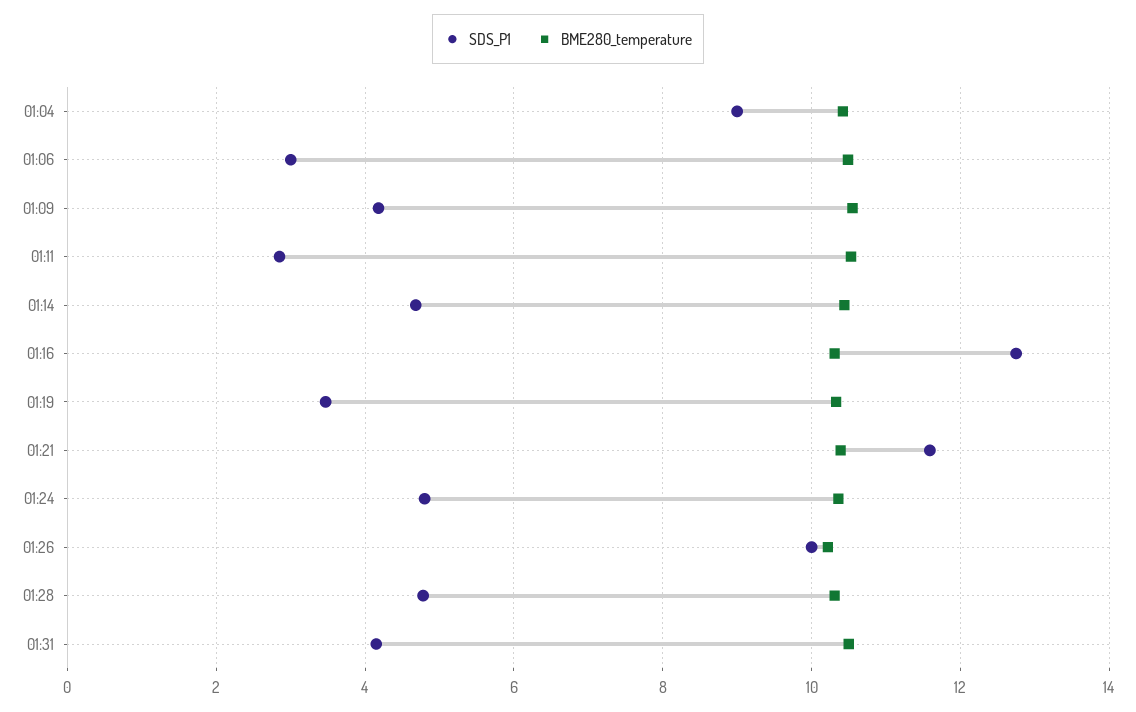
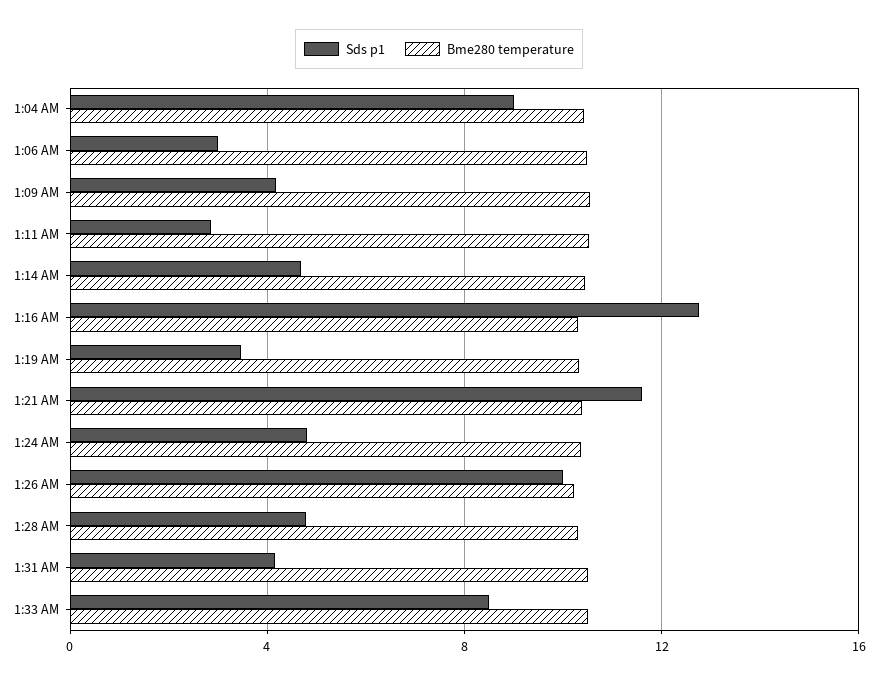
SDS_P1, 1:33 AM: none -> 8.5
BME280_temperature, 1:33 AM: none -> 10.5

